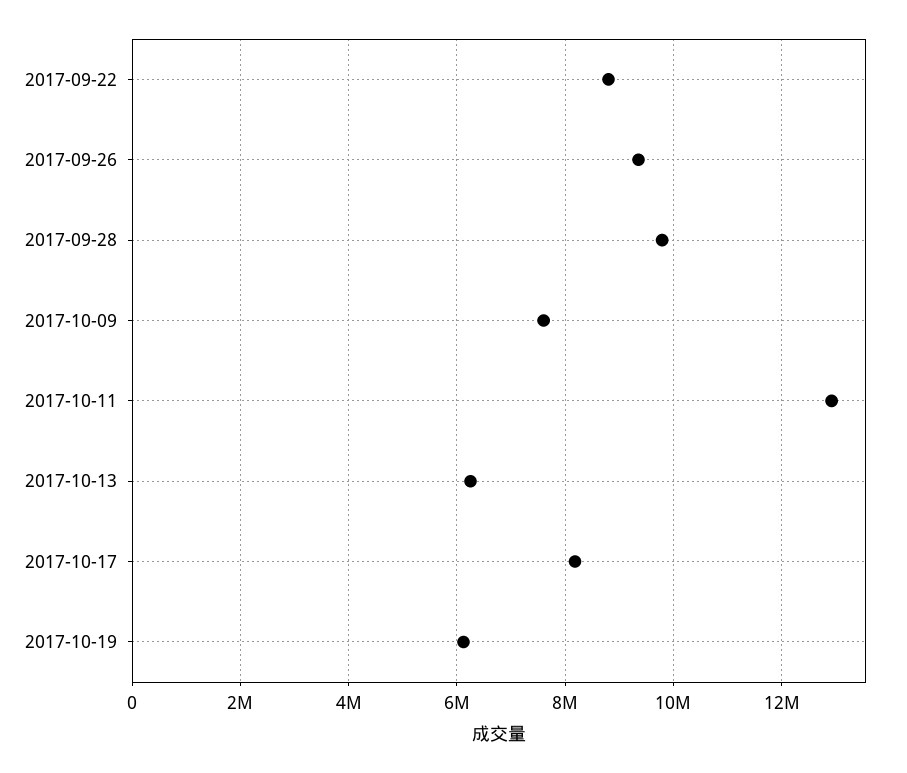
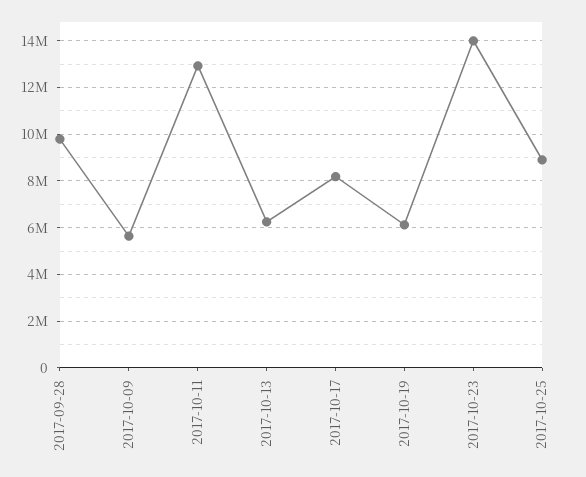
2017-09-22: 8800000 -> none
2017-09-26: 9400000 -> none
2017-10-09: 7600000 -> 5500000
2017-10-23: none -> 14000000
2017-10-25: none -> 9000000

